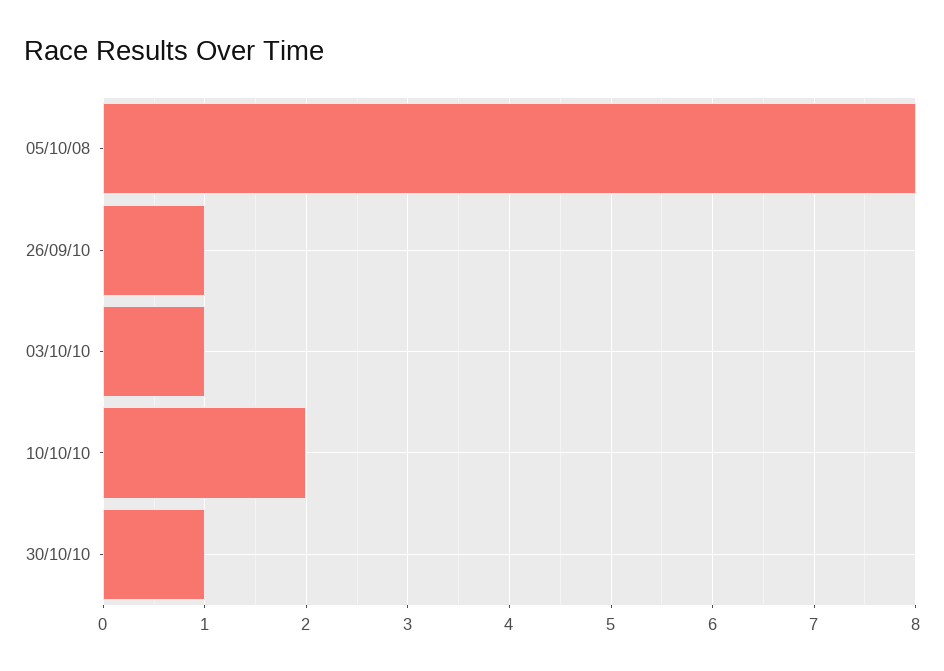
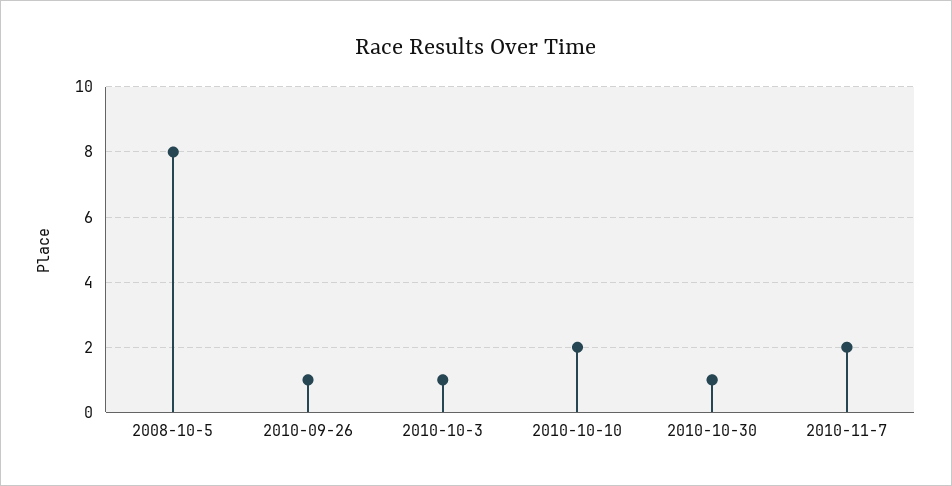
2010-11-7: none -> 2

